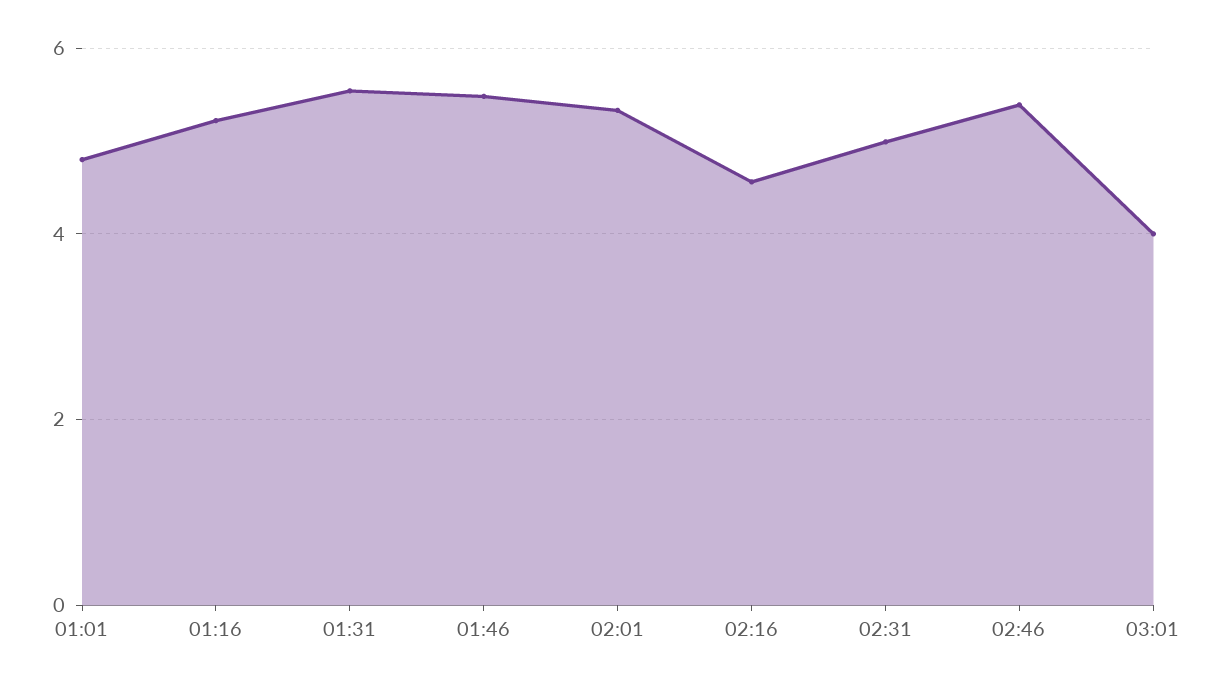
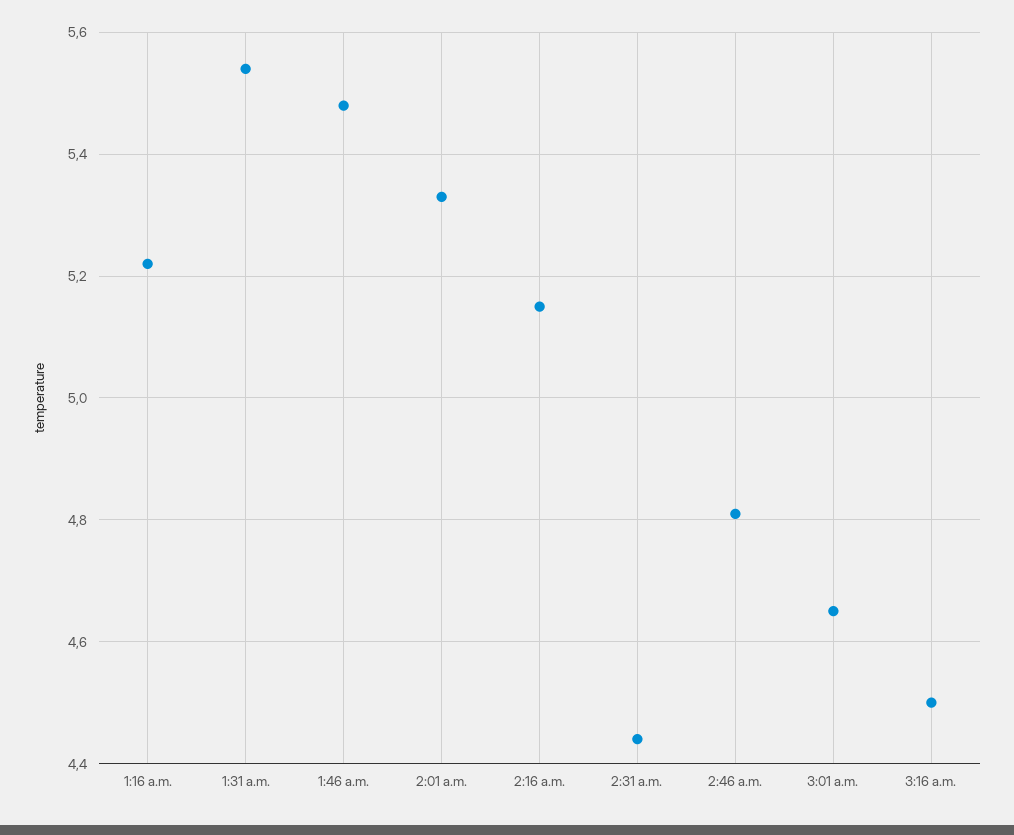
01:01: 4.8 -> none
02:16: 4.6 -> 5.15
02:31: 5 -> 4.45
02:46: 5.4 -> 4.8
03:01: 4 -> 4.65
3:16 a.m.: none -> 4.5

